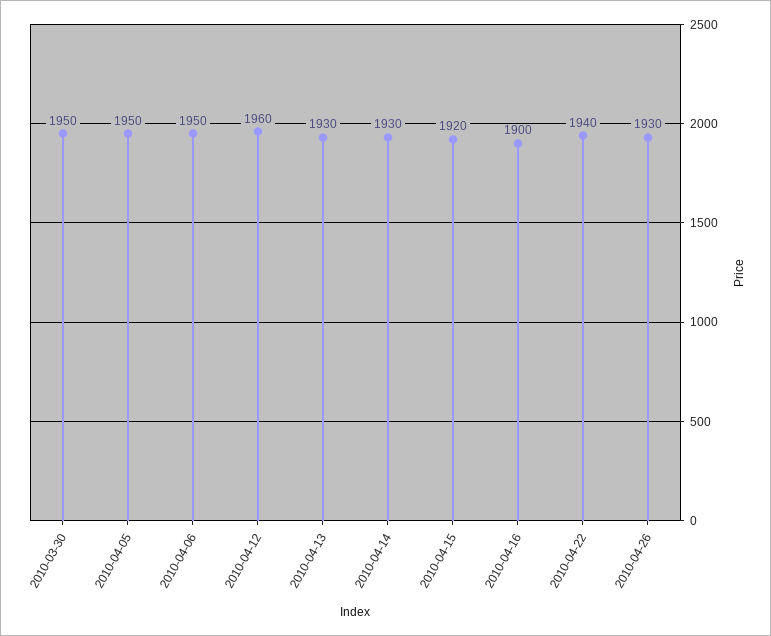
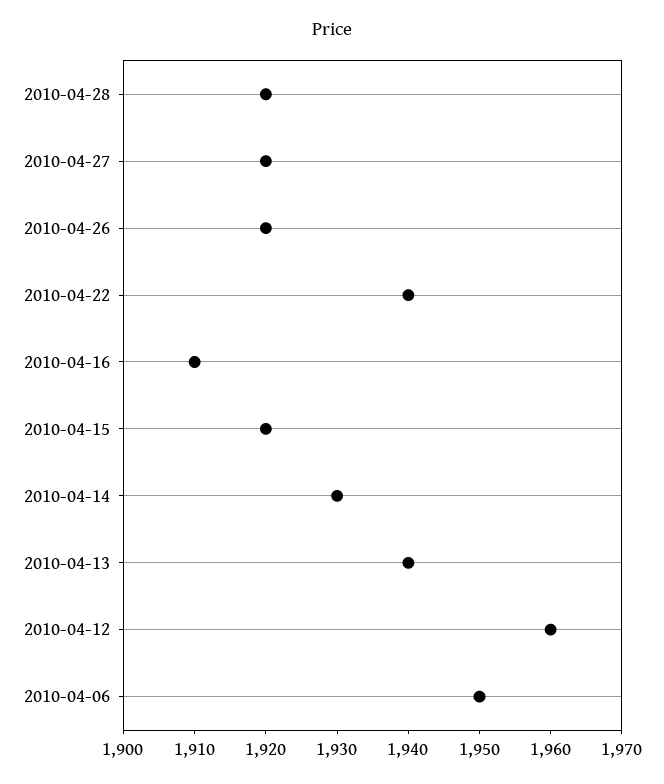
2010-03-30: 1950 -> none
2010-04-05: 1950 -> none
2010-04-13: 1930 -> 1940
2010-04-16: 1900 -> 1910
2010-04-26: 1930 -> 1920
2010-04-28: none -> 1920
2010-04-27: none -> 1920

